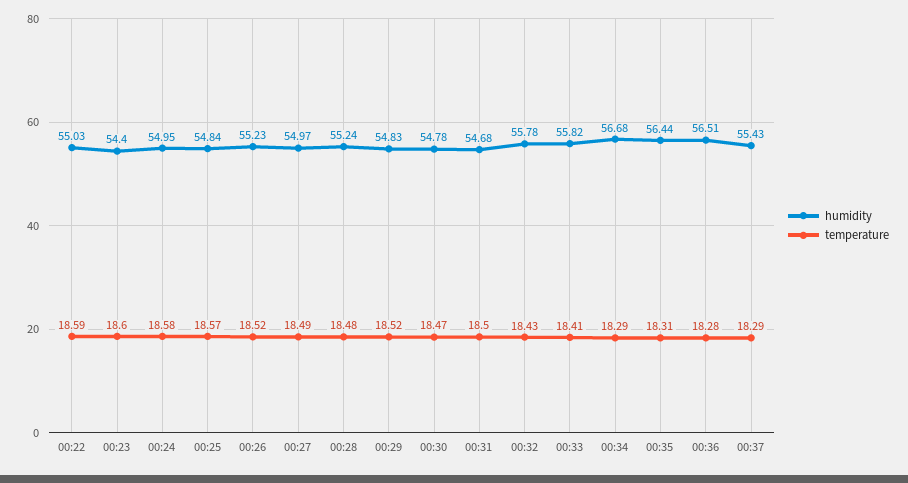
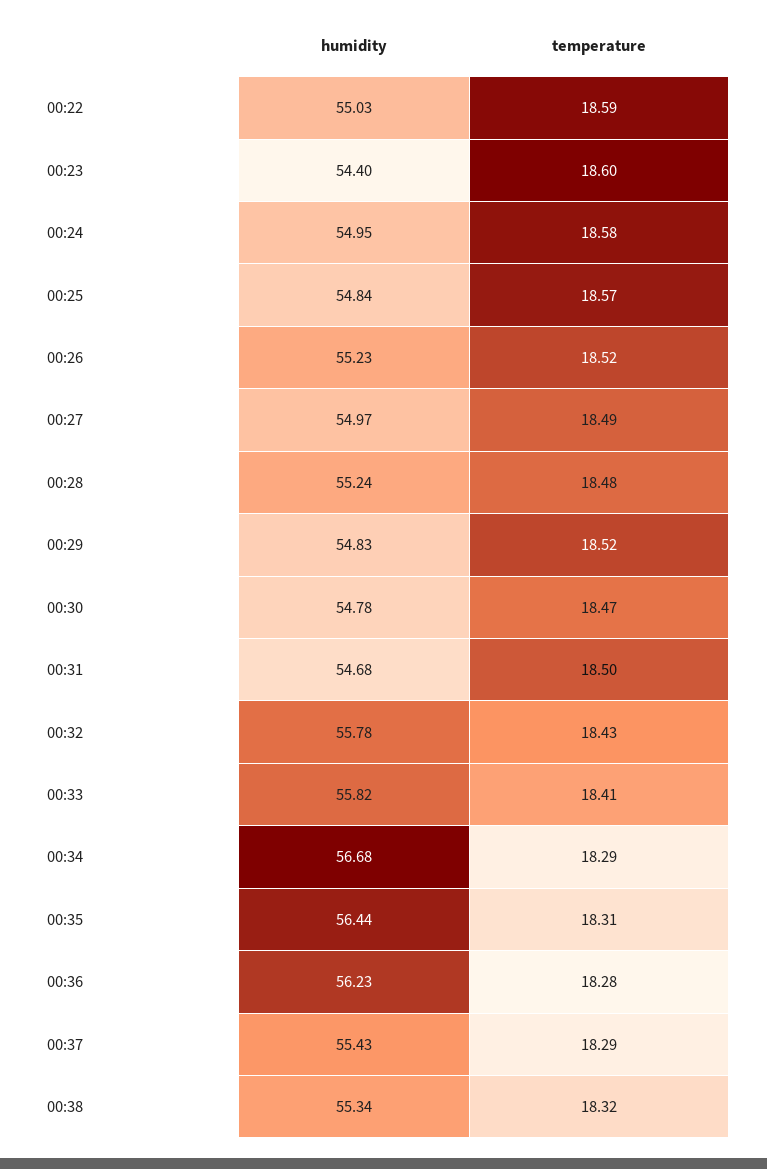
humidity, 00:36: 56.51 -> 56.23
humidity, 00:38: none -> 55.34
temperature, 00:38: none -> 18.32

